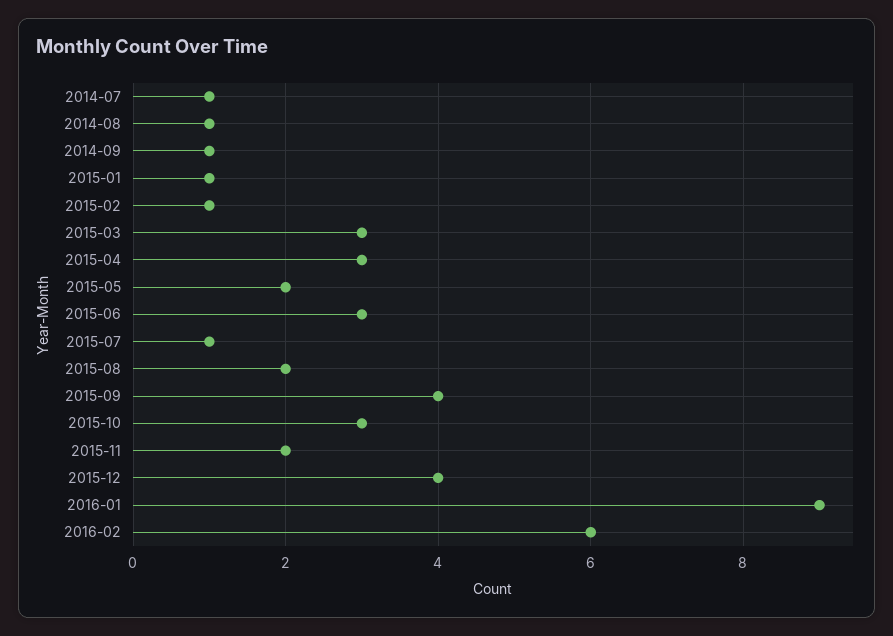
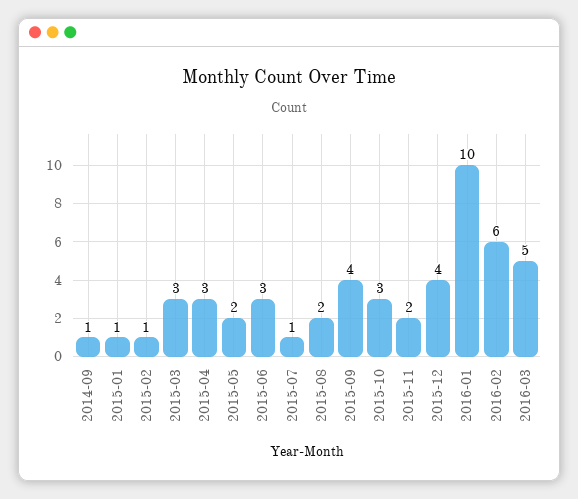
2014-07: 1 -> none
2014-08: 1 -> none
2016-01: 9 -> 10
2016-03: none -> 5

